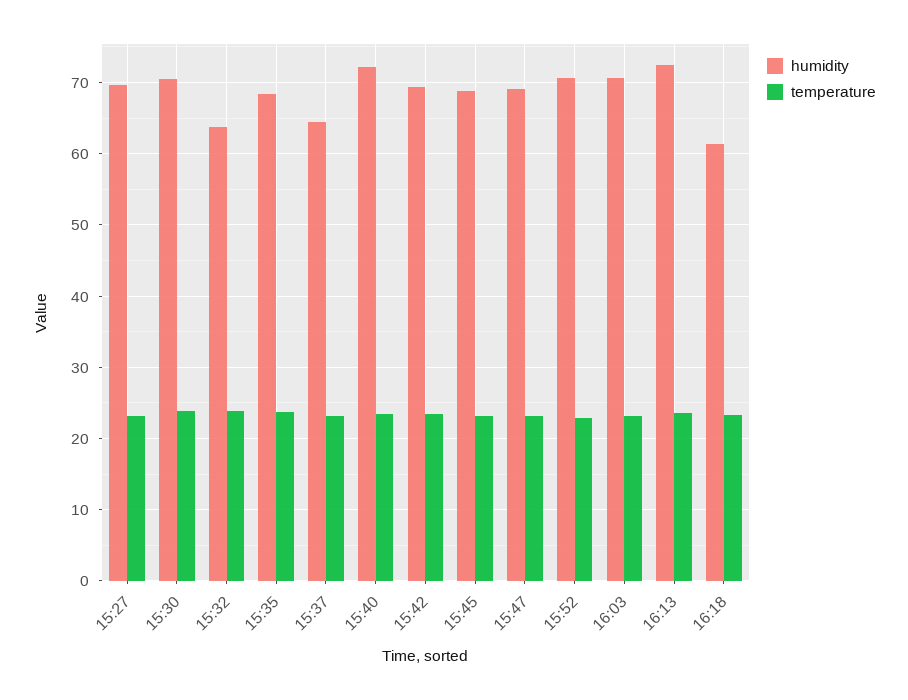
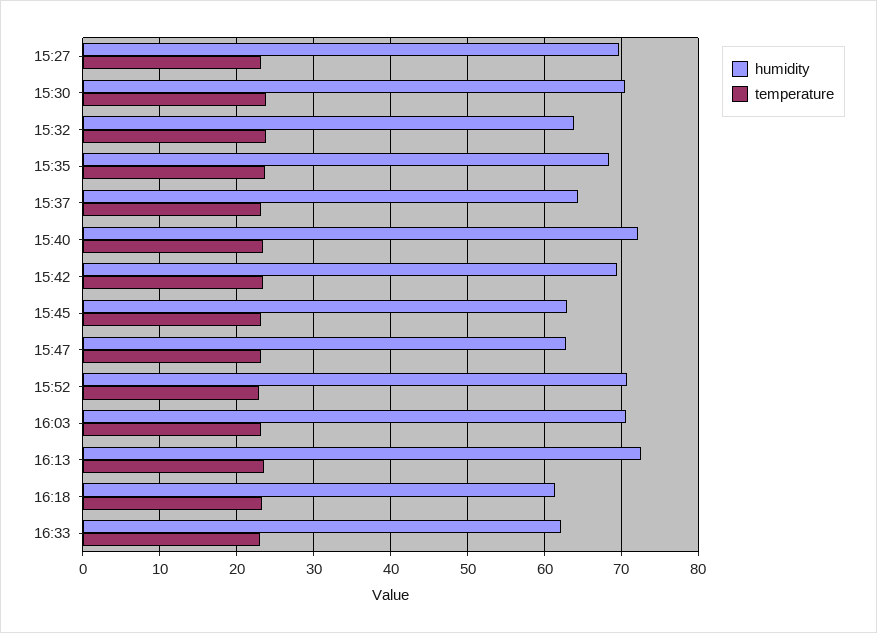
humidity, 15:45: 69 -> 63
humidity, 15:47: 69 -> 63
humidity, 16:33: none -> 62
temperature, 16:33: none -> 23

